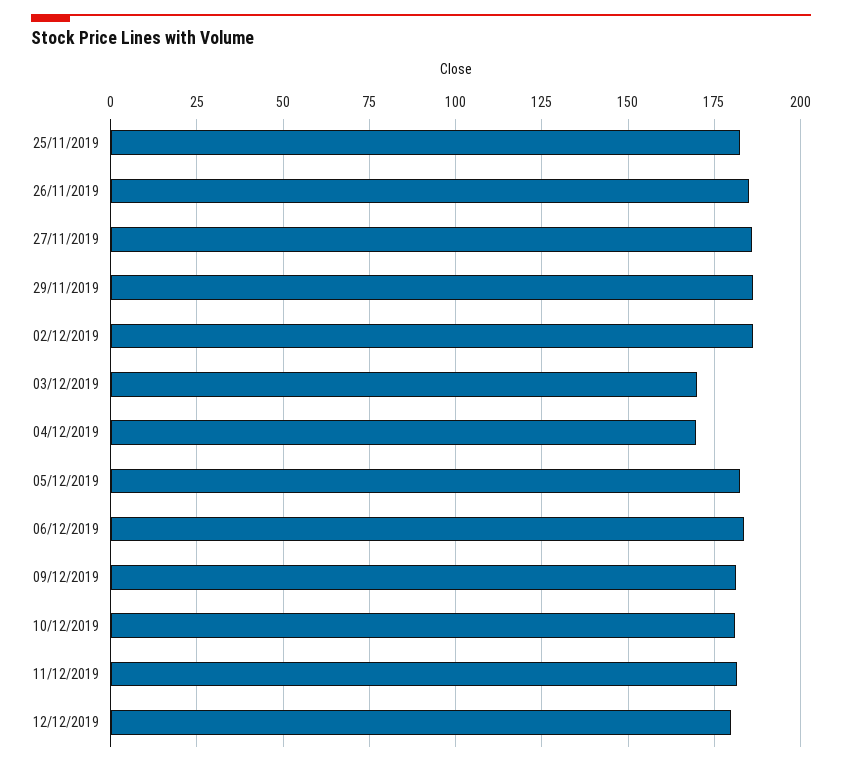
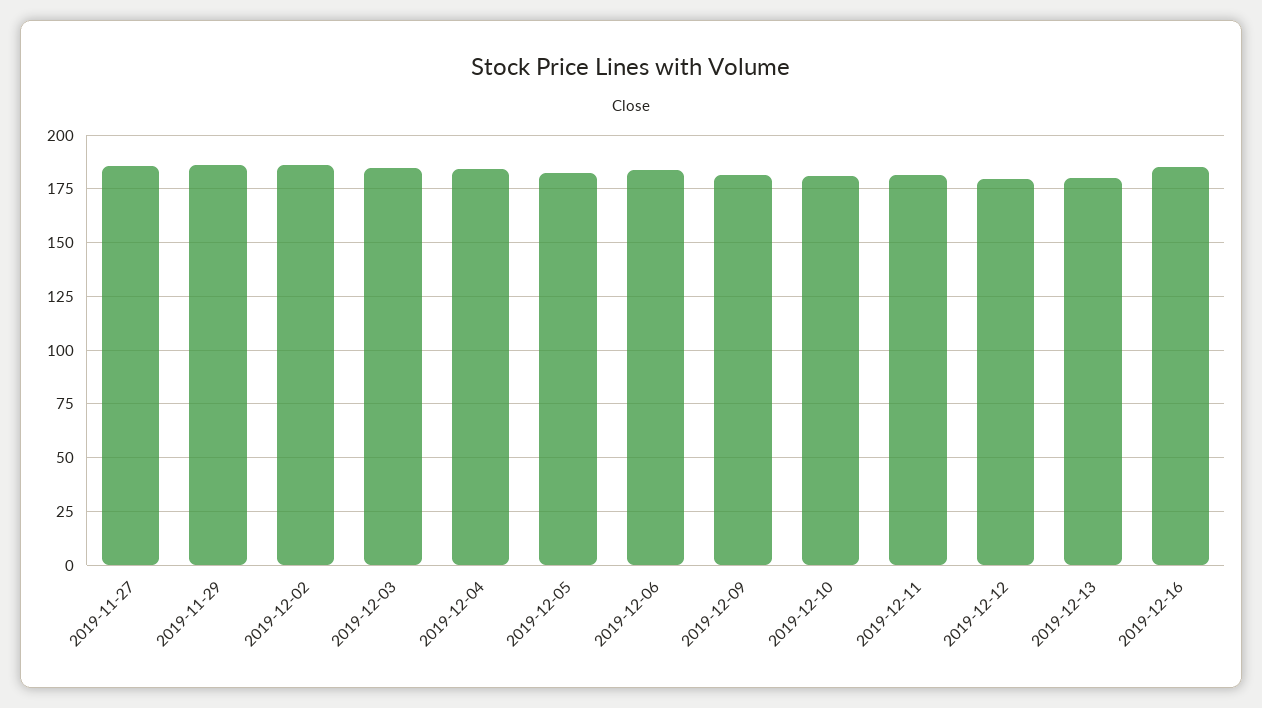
25/11/2019: 182.5 -> none
26/11/2019: 185 -> none
03/12/2019: 170 -> 185
04/12/2019: 170 -> 185
2019-12-13: none -> 180
2019-12-16: none -> 185

